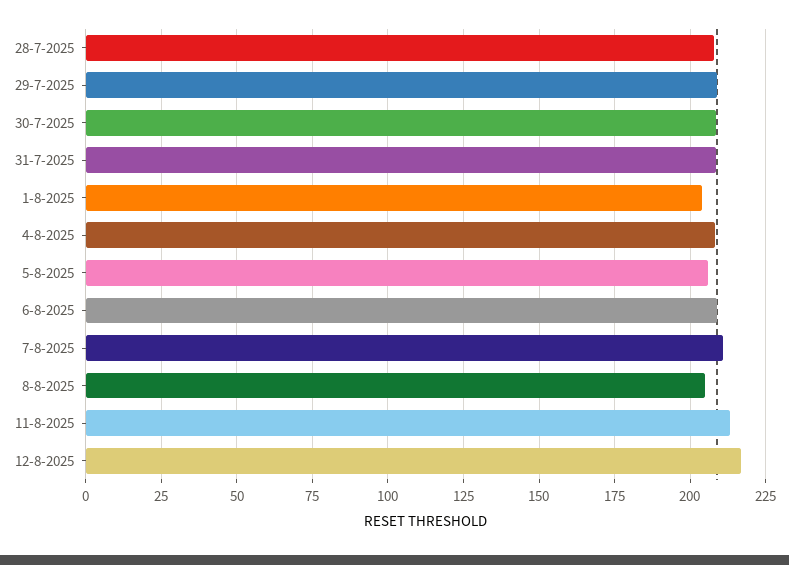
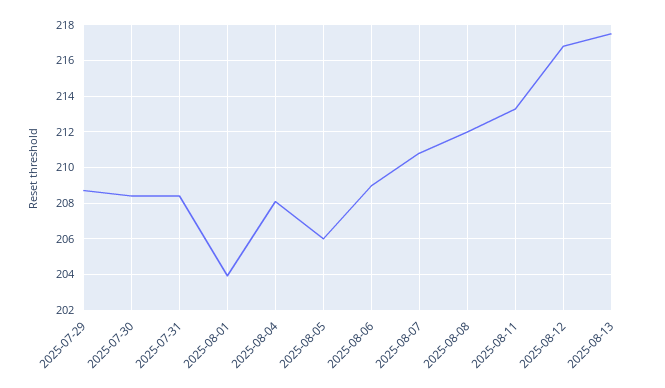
28-7-2025: 207.5 -> none
8-8-2025: 205 -> 212
2025-08-13: none -> 217.5

